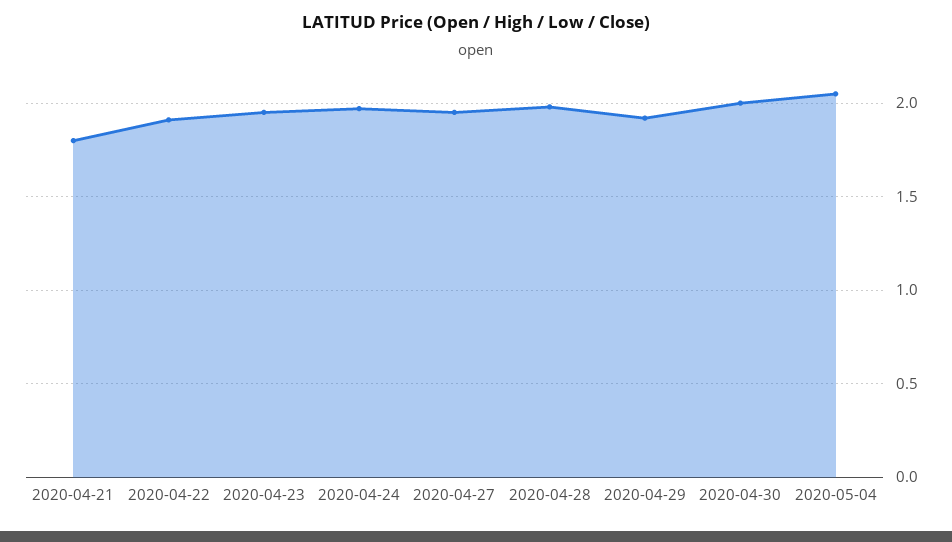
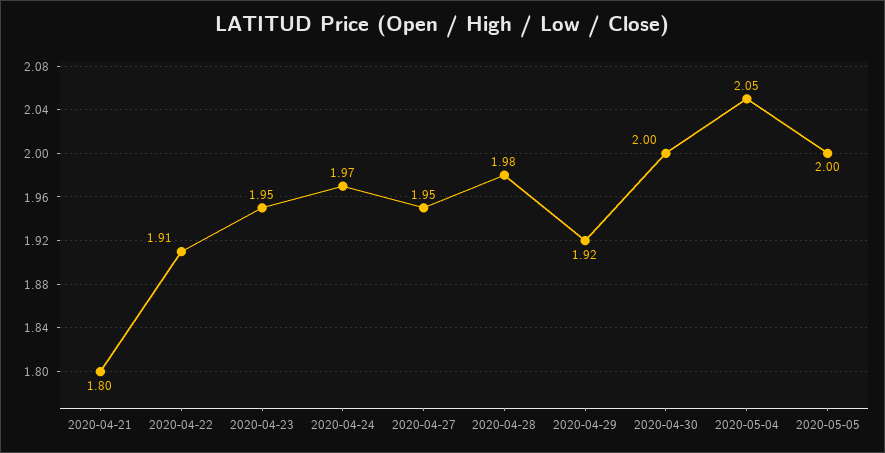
2020-05-05: none -> 2

